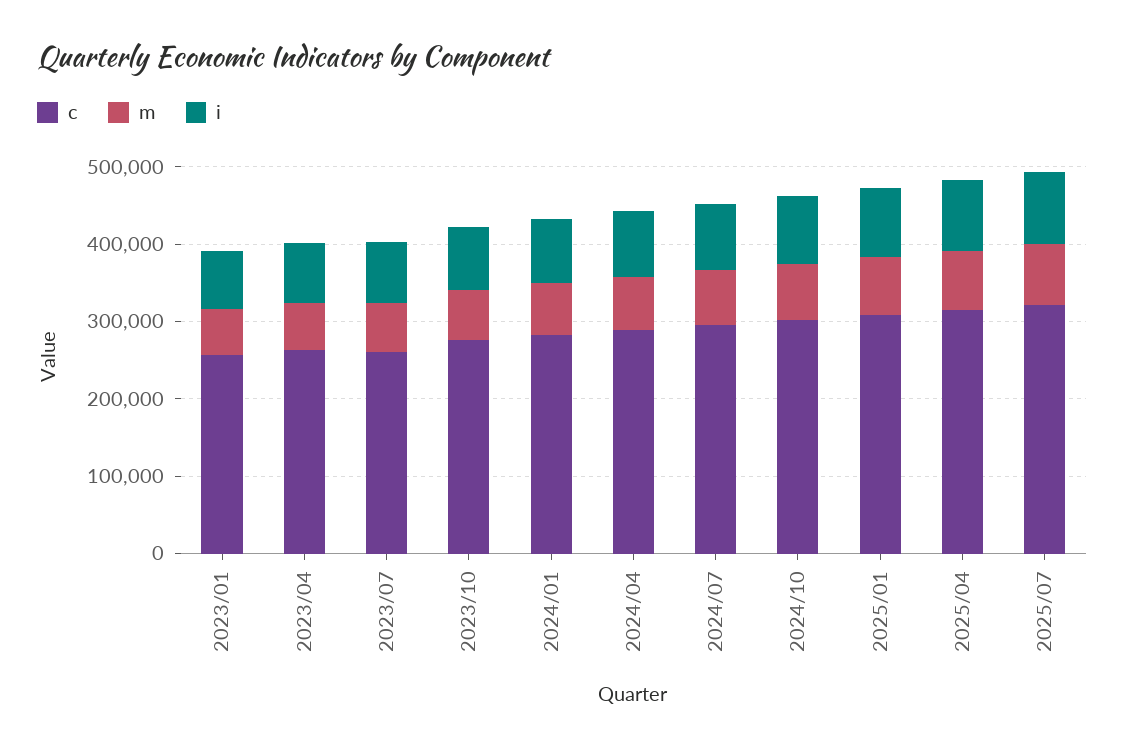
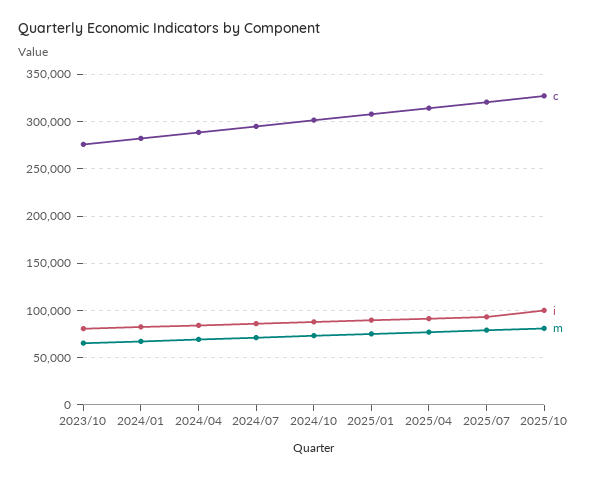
c, 2023/01: 260000 -> none
m, 2023/01: 60000 -> none
i, 2023/01: 80000 -> none
c, 2023/04: 260000 -> none
m, 2023/04: 60000 -> none
i, 2023/04: 80000 -> none
c, 2023/07: 260000 -> none
m, 2023/07: 60000 -> none
i, 2023/07: 80000 -> none
c, 2025/10: none -> 330000
i, 2025/10: none -> 100000
m, 2025/10: none -> 80000

